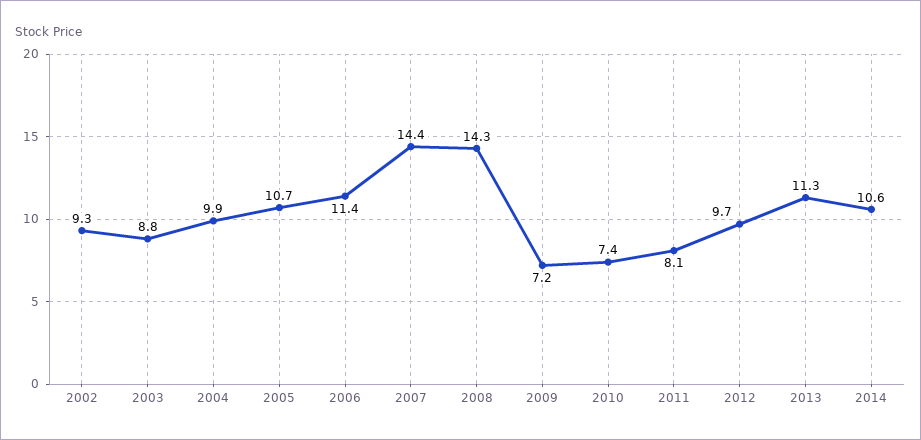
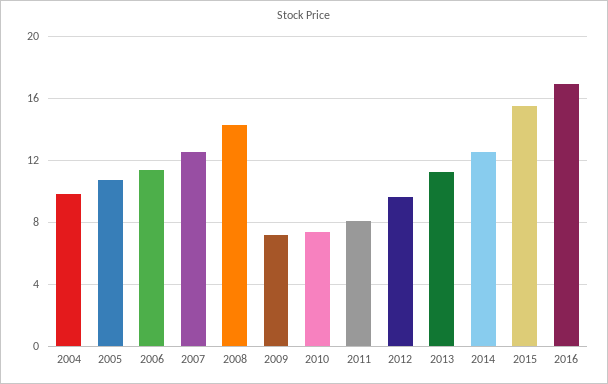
2002: 9.3 -> none
2003: 8.8 -> none
2007: 14.4 -> 12.5
2014: 10.6 -> 12.5
2015: none -> 15.5
2016: none -> 17

